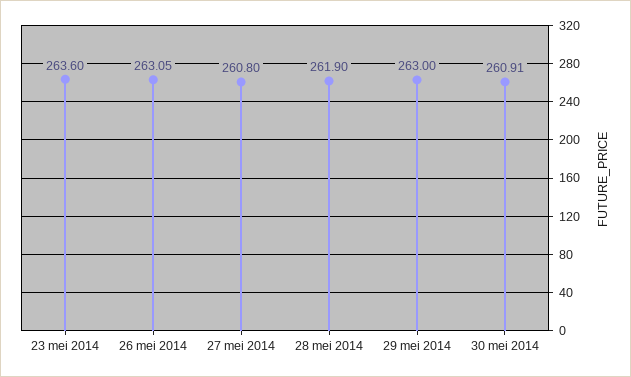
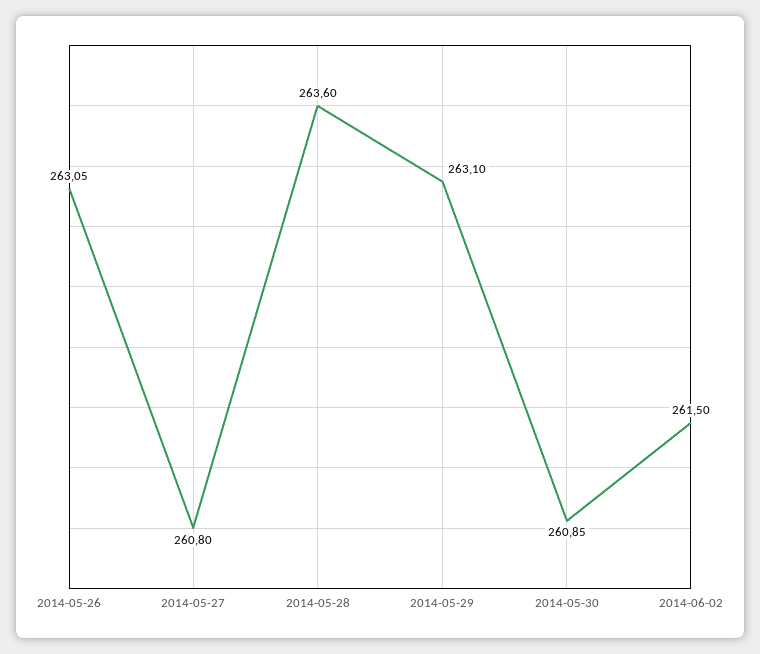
23 mei 2014: 263.6 -> none
28 mei 2014: 261.9 -> 263.6
29 mei 2014: 263 -> 263.1
30 mei 2014: 260.91 -> 260.85
2014-06-02: none -> 261.5

